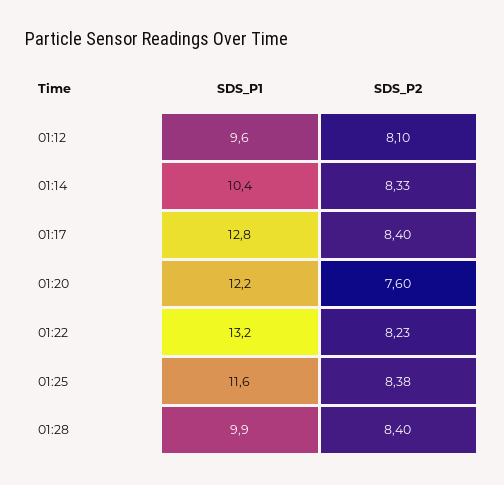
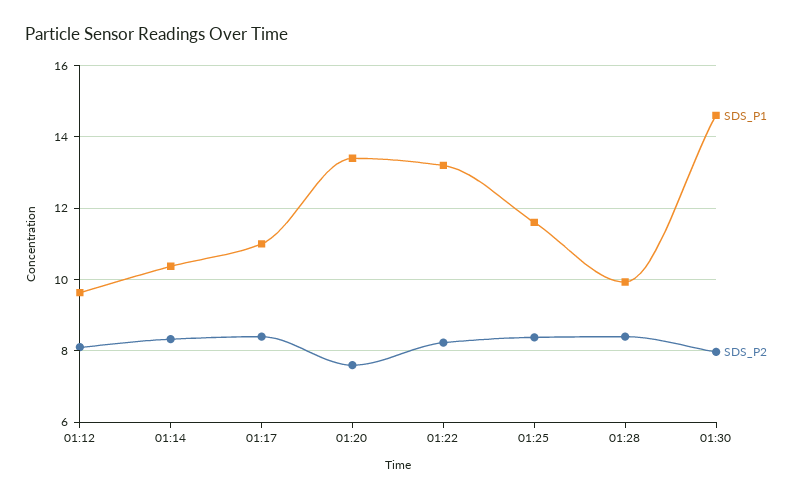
SDS_P1, 01:17: 12.8 -> 11
SDS_P1, 01:20: 12.2 -> 13.4
SDS_P1, 01:30: none -> 14.6
SDS_P2, 01:30: none -> 8

